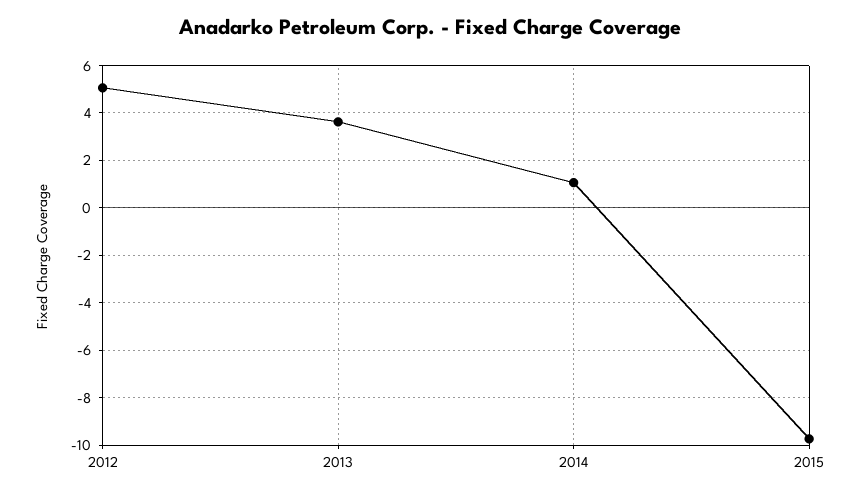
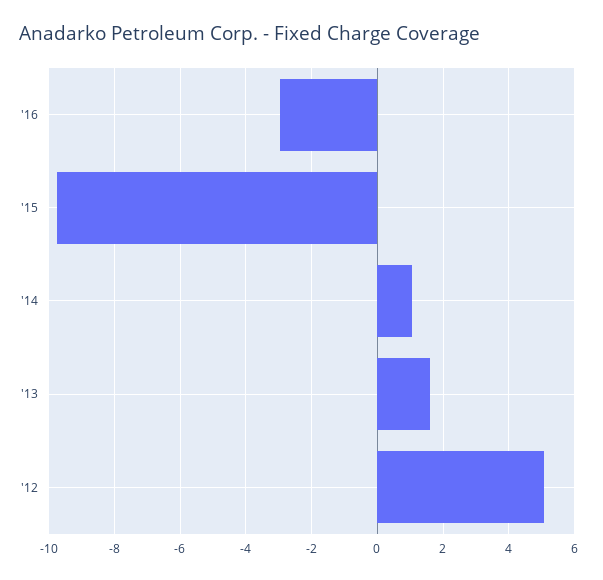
2013: 3.5 -> 1.6
'16: none -> -3

